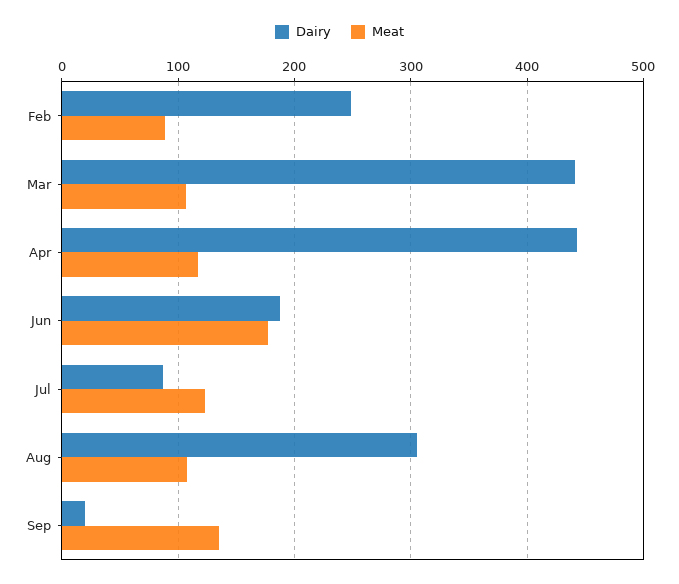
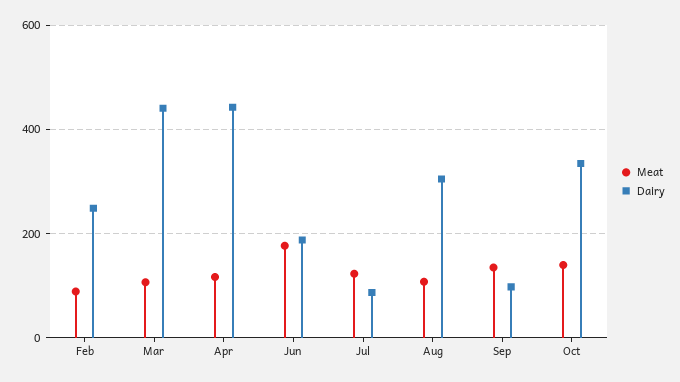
Dairy, Sep: 20 -> 100
Meat, Oct: none -> 140
Dairy, Oct: none -> 340

